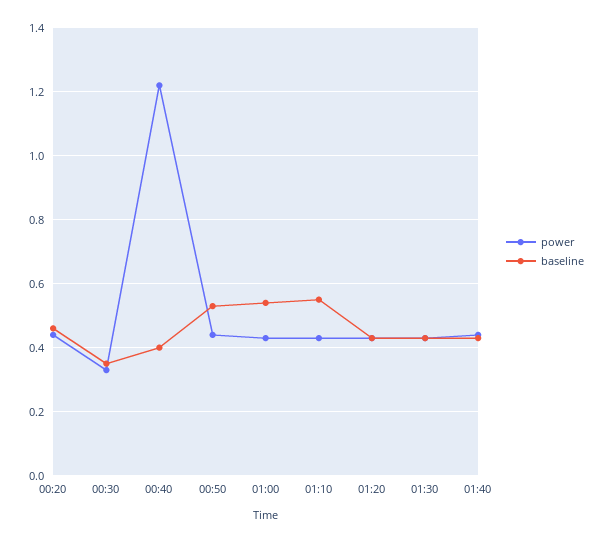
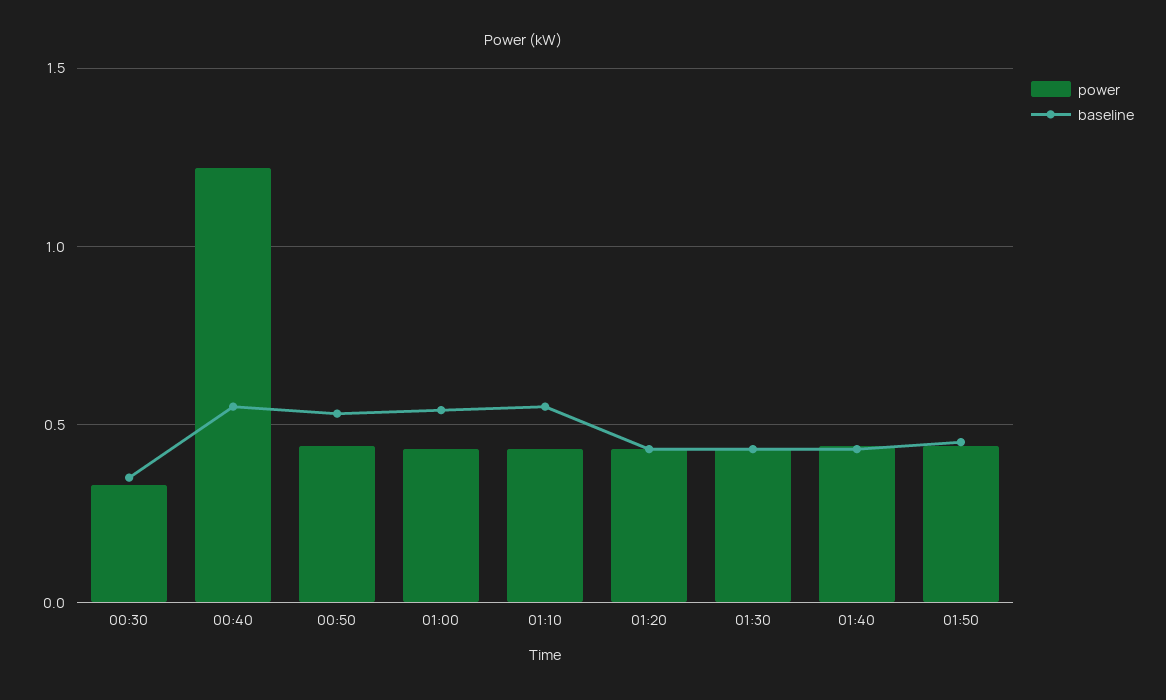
power, 00:20: 0.45 -> none
baseline, 00:20: 0.45 -> none
baseline, 00:40: 0.4 -> 0.55
power, 01:50: none -> 0.45
baseline, 01:50: none -> 0.45

